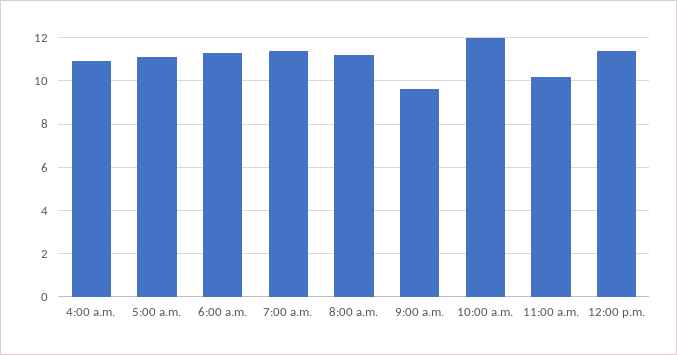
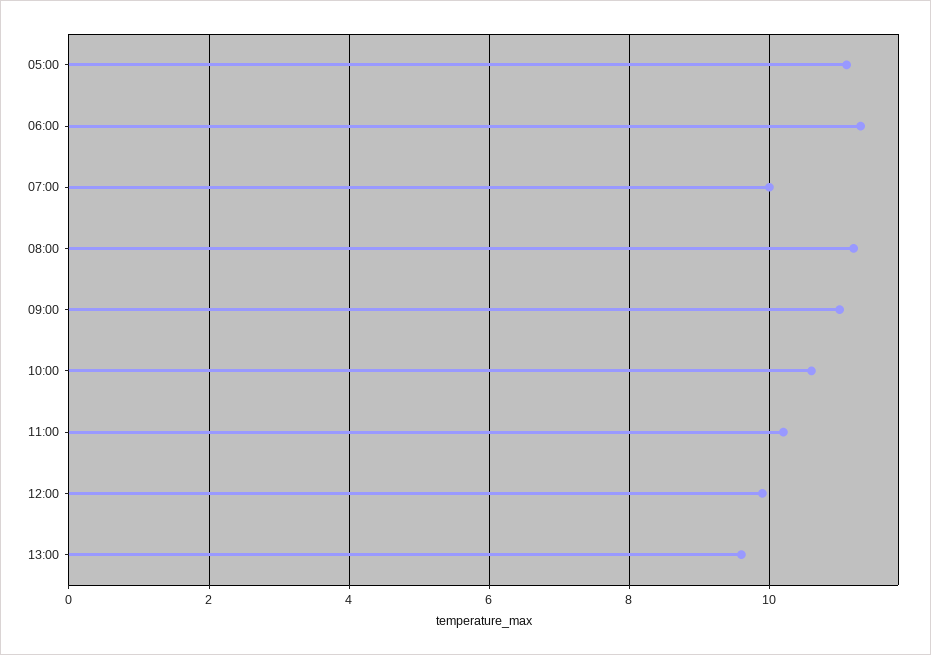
4:00 a.m.: 11 -> none
7:00 a.m.: 11.5 -> 10
9:00 a.m.: 9.5 -> 11
10:00 a.m.: 12 -> 10.5
12:00 p.m.: 11.5 -> 10
13:00: none -> 9.5

